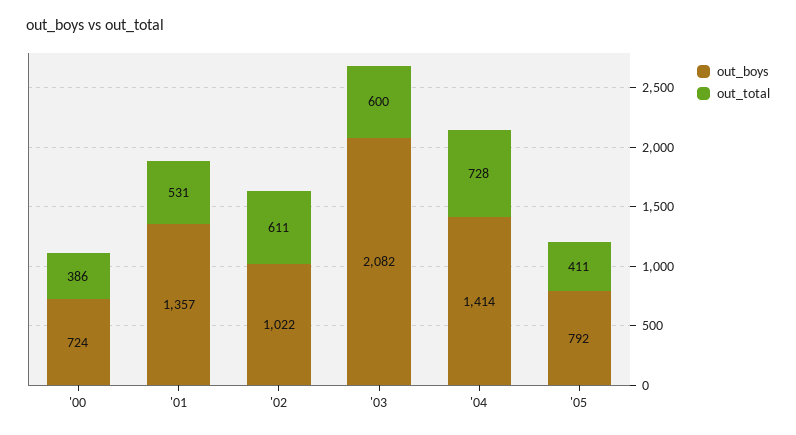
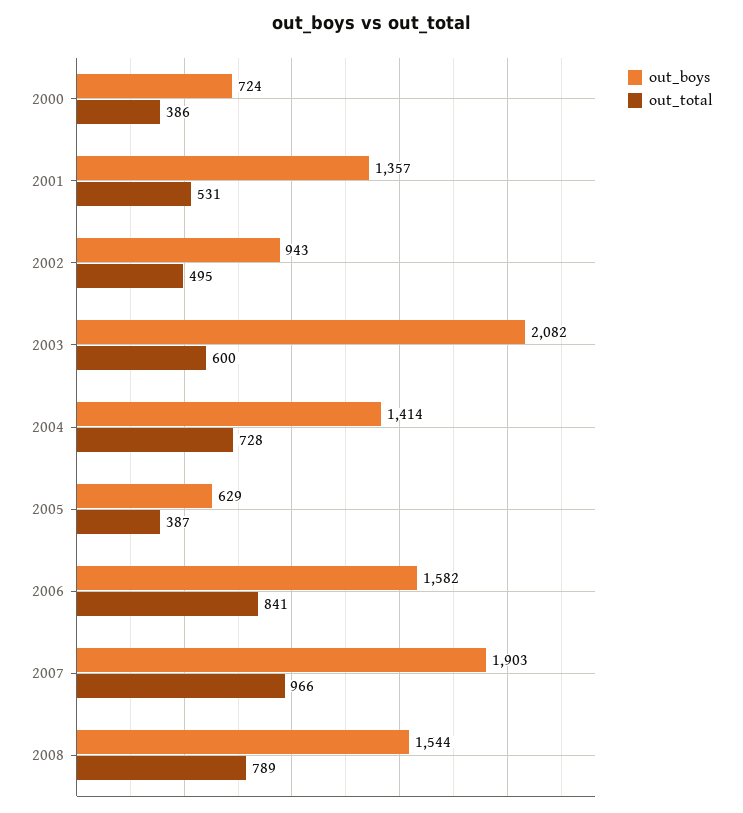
out_boys, '02: 1022 -> 943
out_total, '02: 611 -> 495
out_boys, '05: 792 -> 629
out_total, '05: 411 -> 387
out_boys, 2006: none -> 1582
out_total, 2006: none -> 841
out_boys, 2007: none -> 1903
out_total, 2007: none -> 966
out_boys, 2008: none -> 1544
out_total, 2008: none -> 789

